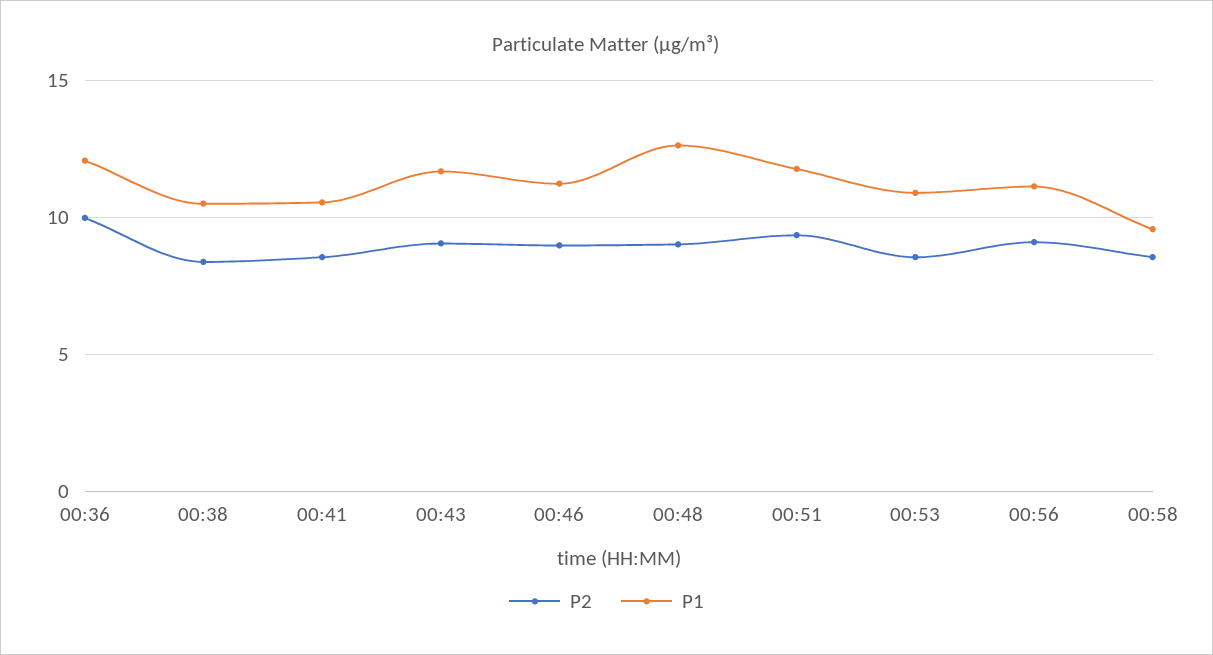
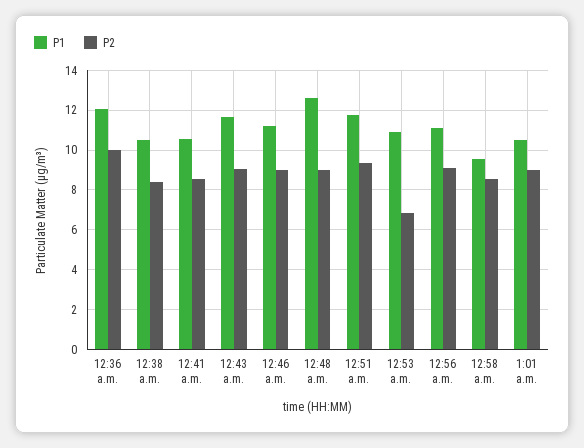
P2, 00:53: 8.5 -> 7
P1, 1:01 a.m.: none -> 10.5
P2, 1:01 a.m.: none -> 9

